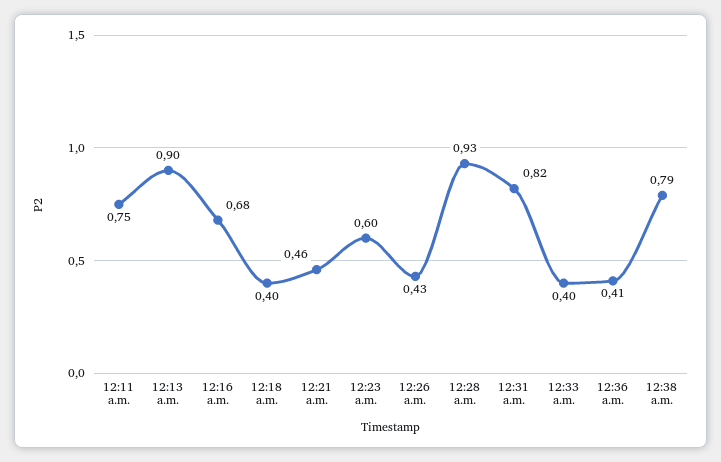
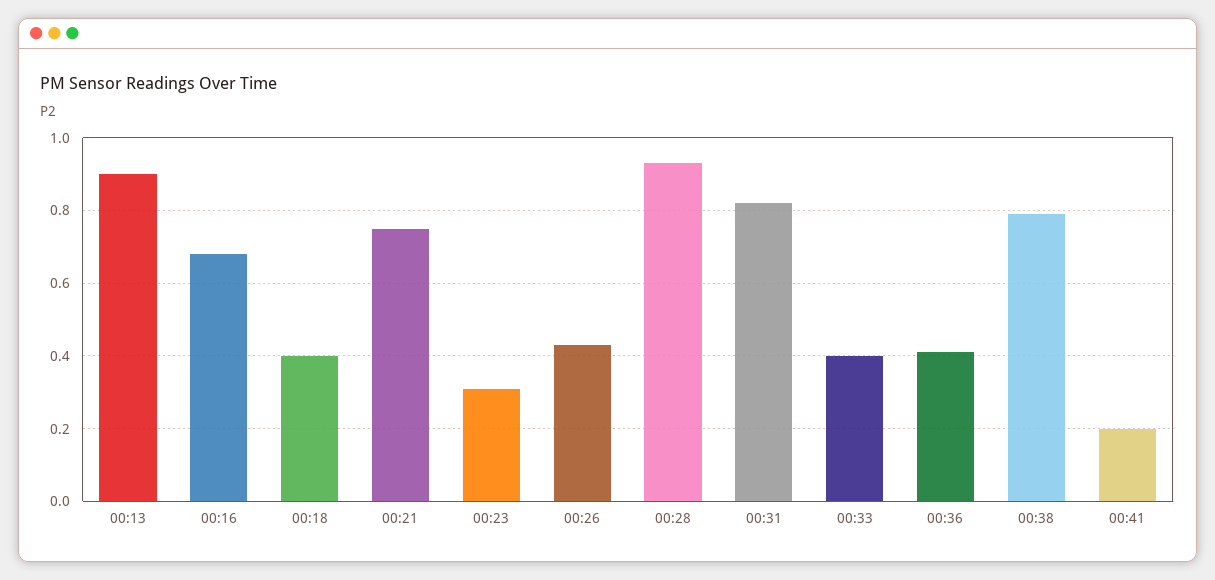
12:11 a.m.: 0.75 -> none
12:21 a.m.: 0.46 -> 0.75
12:23 a.m.: 0.6 -> 0.3
00:41: none -> 0.2

